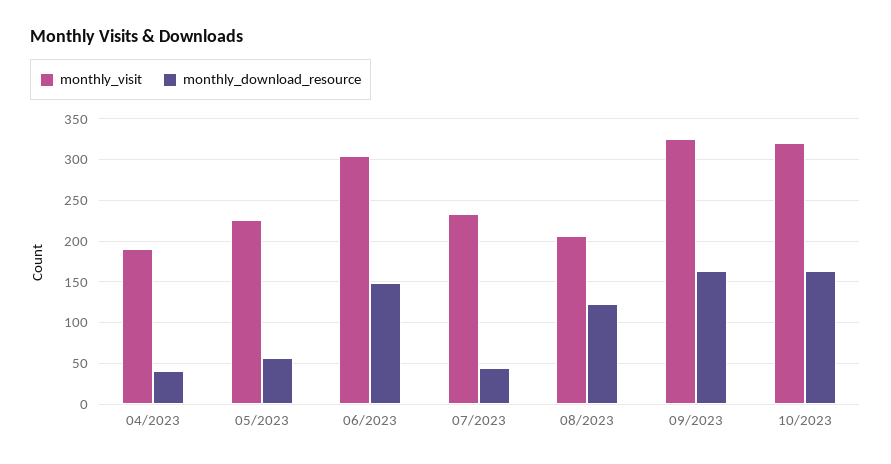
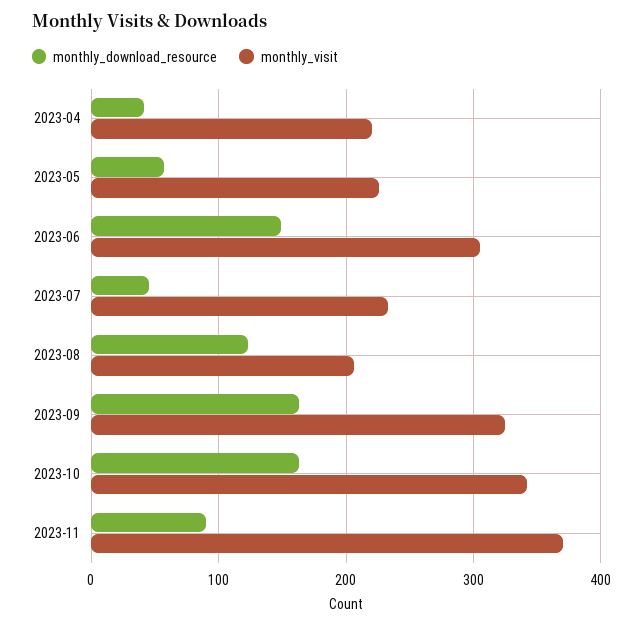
monthly_visit, 04/2023: 190 -> 220
monthly_visit, 10/2023: 320 -> 340
monthly_download_resource, 2023-11: none -> 90
monthly_visit, 2023-11: none -> 370

